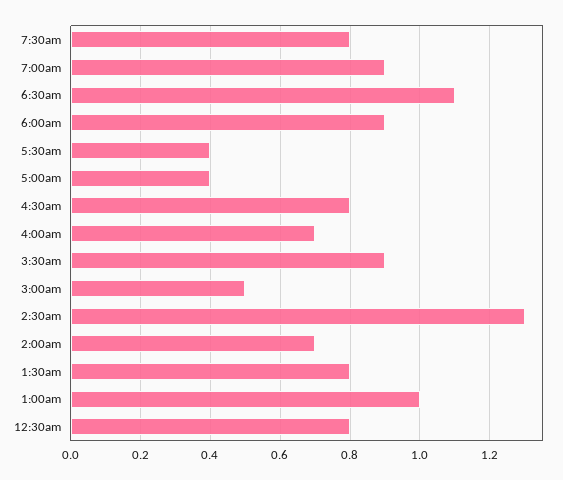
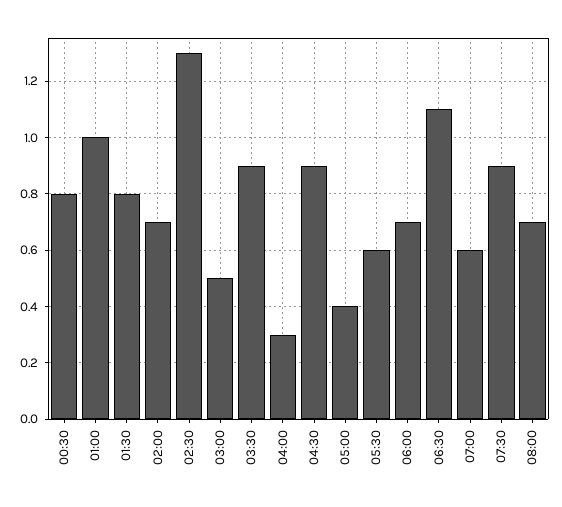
7:30am: 0.8 -> 0.9
7:00am: 0.9 -> 0.6
6:00am: 0.9 -> 0.7
5:30am: 0.4 -> 0.6
4:30am: 0.8 -> 0.9
4:00am: 0.7 -> 0.3
08:00: none -> 0.7

